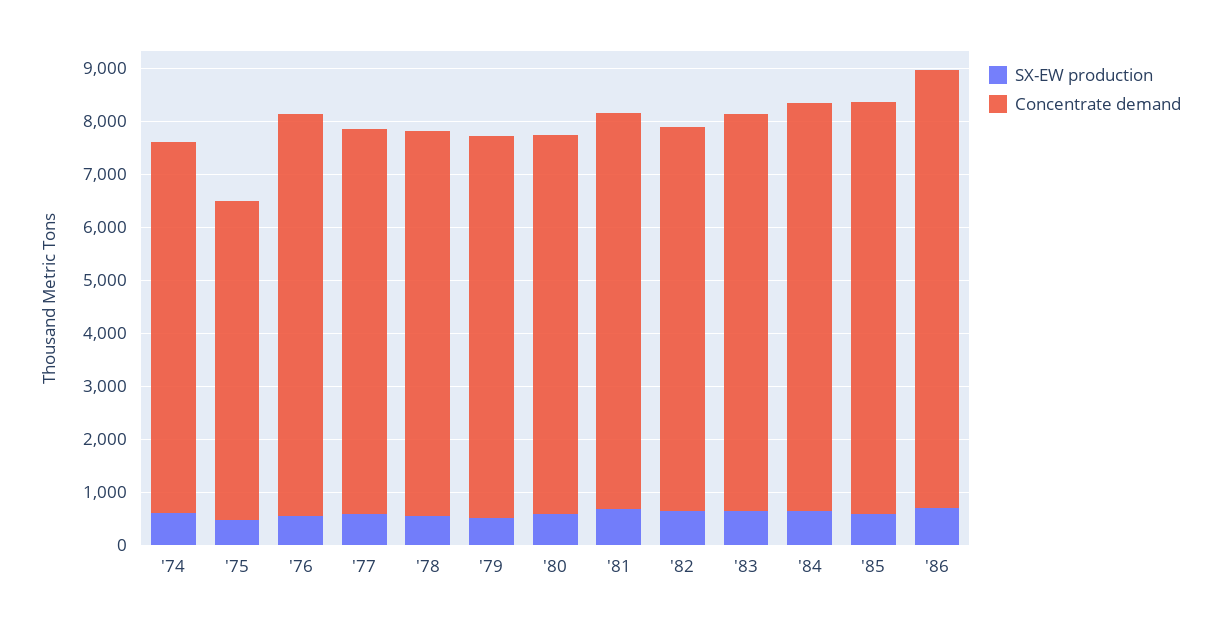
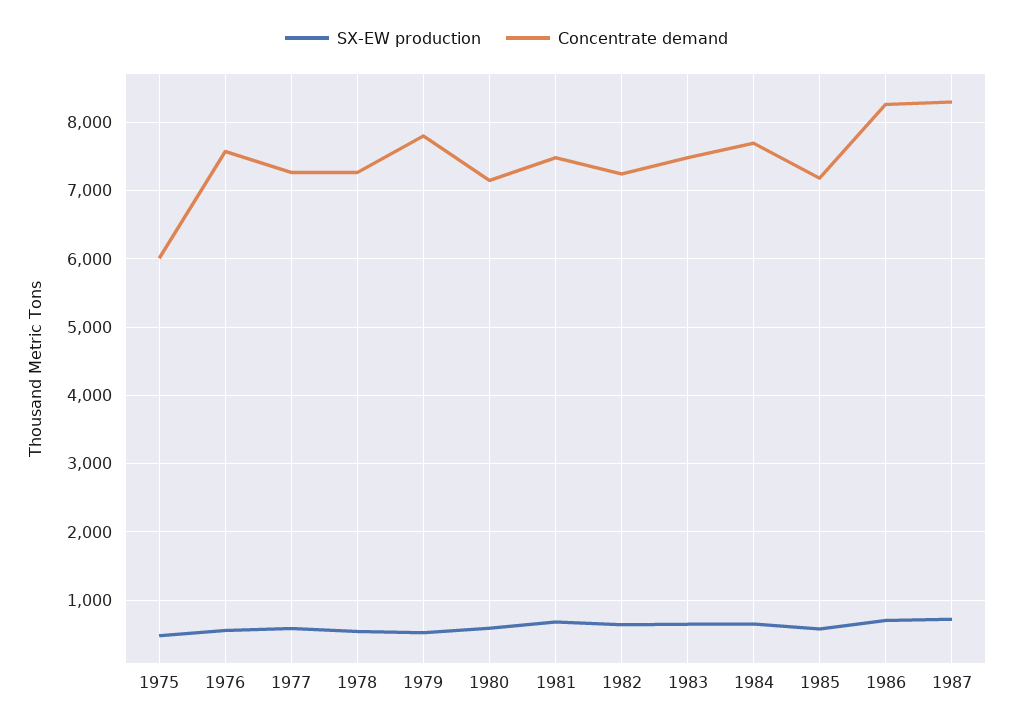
SX-EW production, '74: 600 -> none
Concentrate demand, '74: 7000 -> none
Concentrate demand, '79: 7200 -> 7800
Concentrate demand, '85: 7800 -> 7200
SX-EW production, 1987: none -> 700
Concentrate demand, 1987: none -> 8300

